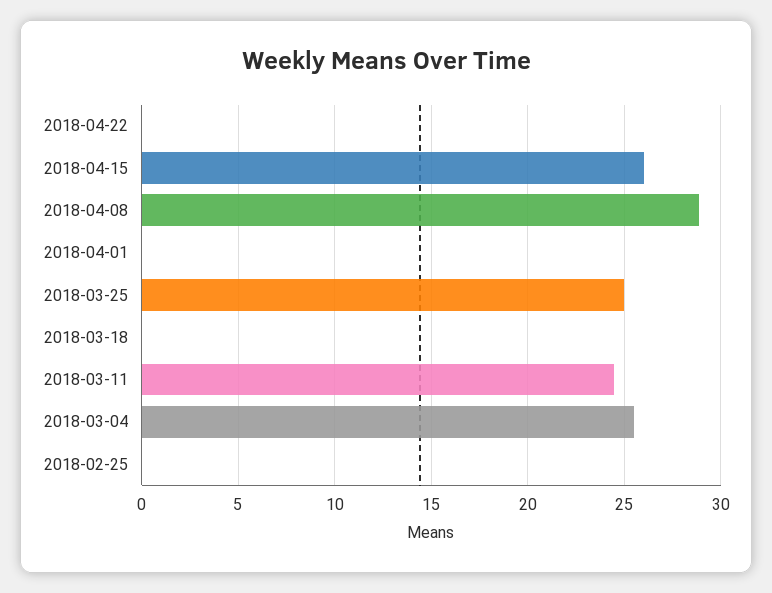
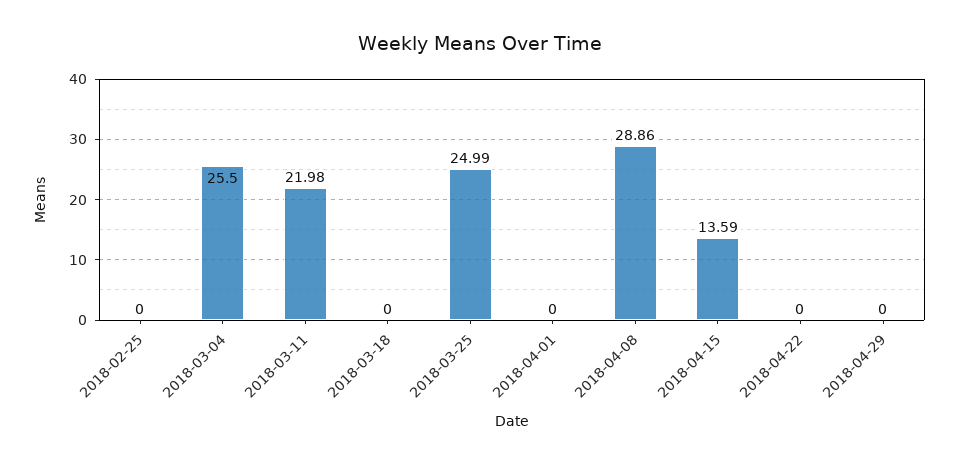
2018-04-15: 26 -> 13.59
2018-03-11: 24.5 -> 21.98
2018-04-29: none -> 0

